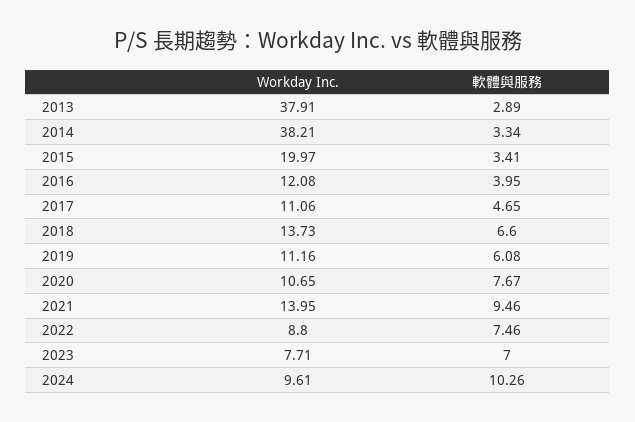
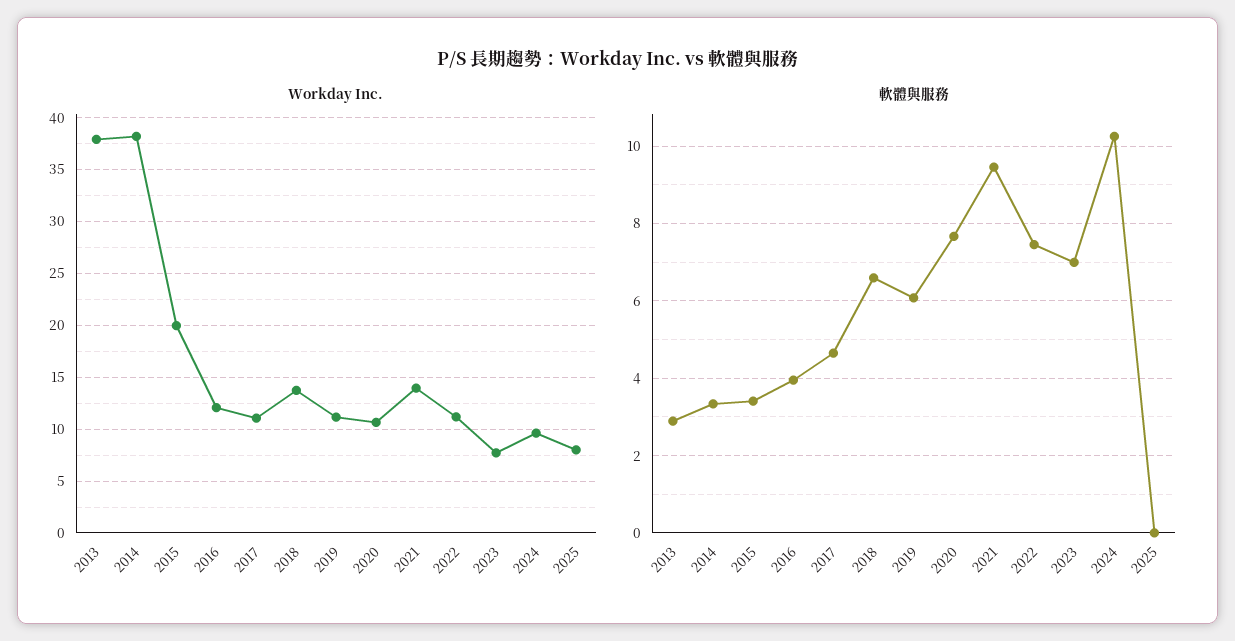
Workday Inc., 2022: 8.8 -> 11
Workday Inc., 2025: none -> 8
軟體與服務, 2025: none -> 0

